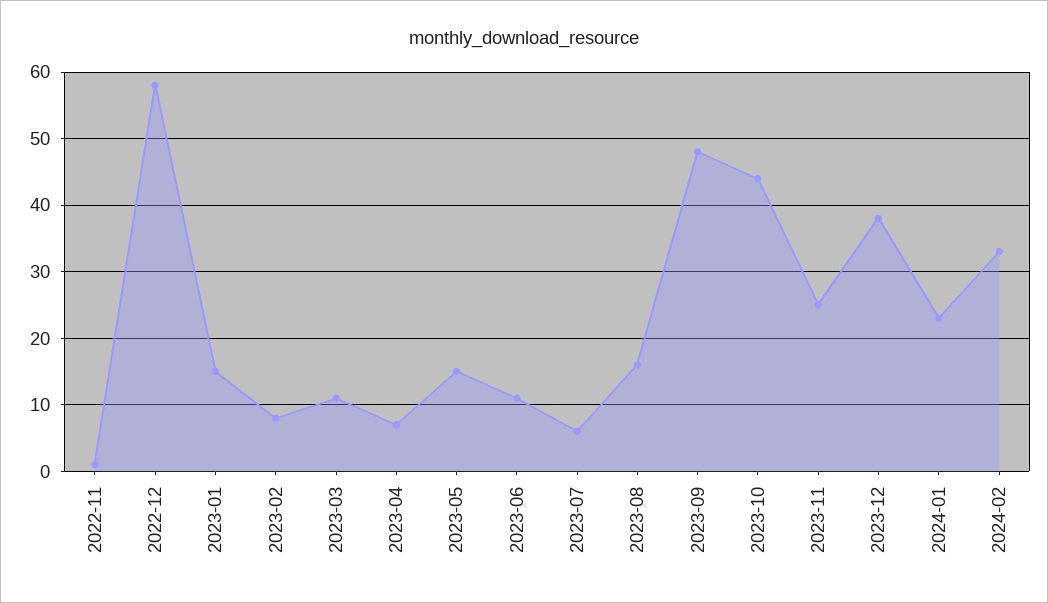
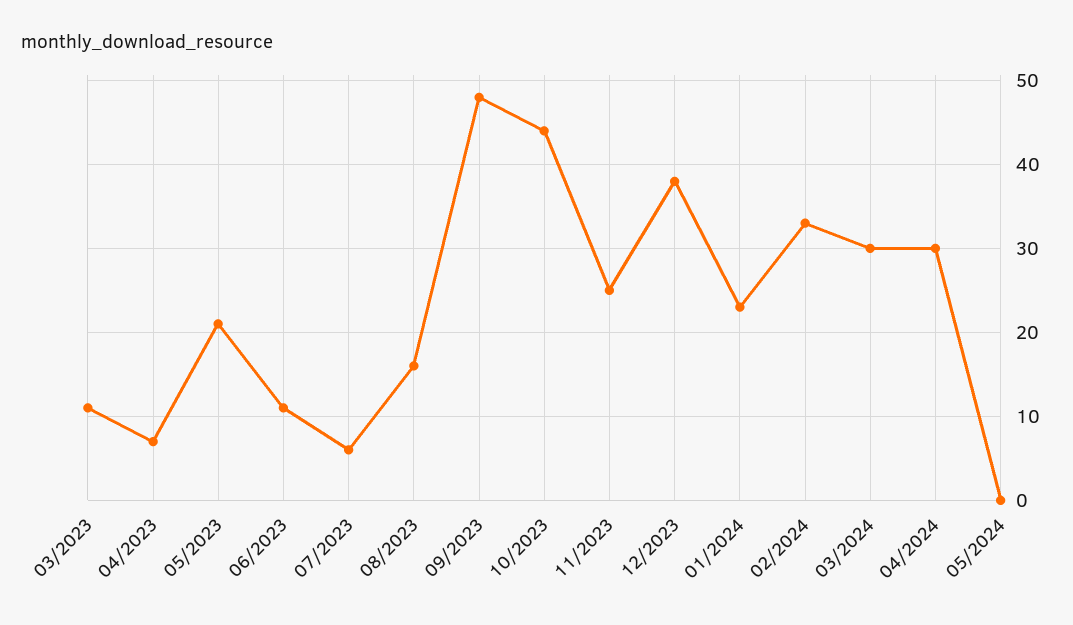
2022-11: 1 -> none
2022-12: 58 -> none
2023-01: 15 -> none
2023-02: 8 -> none
2023-05: 15 -> 21
03/2024: none -> 30
04/2024: none -> 30
05/2024: none -> 0

